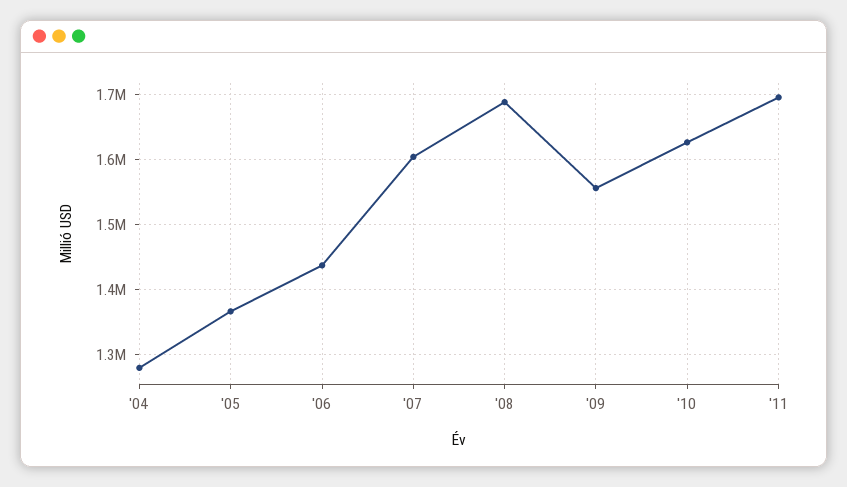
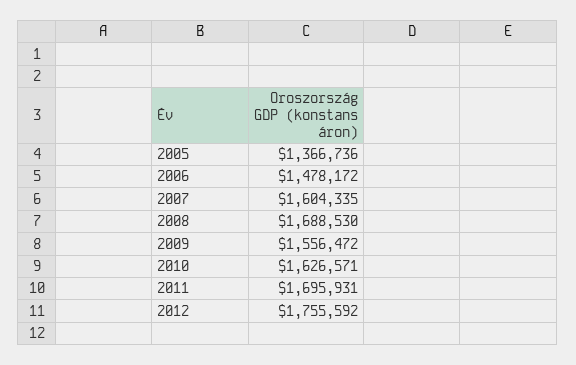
'04: 1280000 -> none
'06: 1440000 -> 1478172
2012: none -> 1755592

